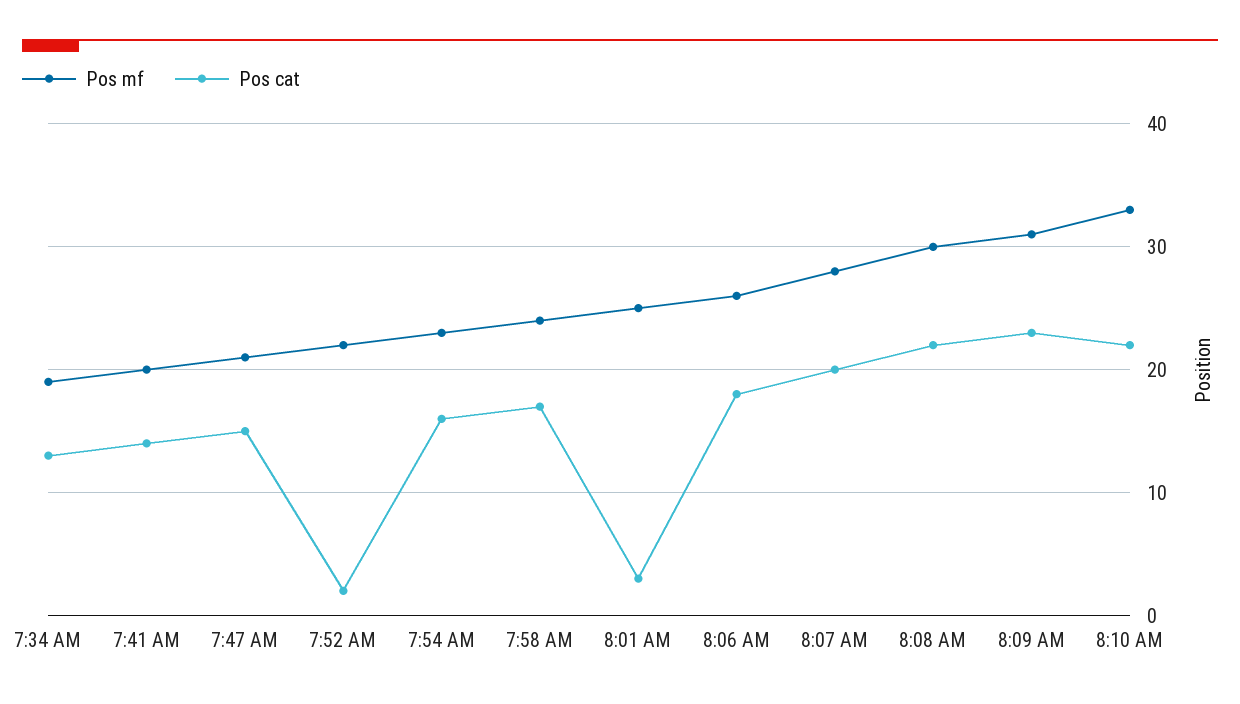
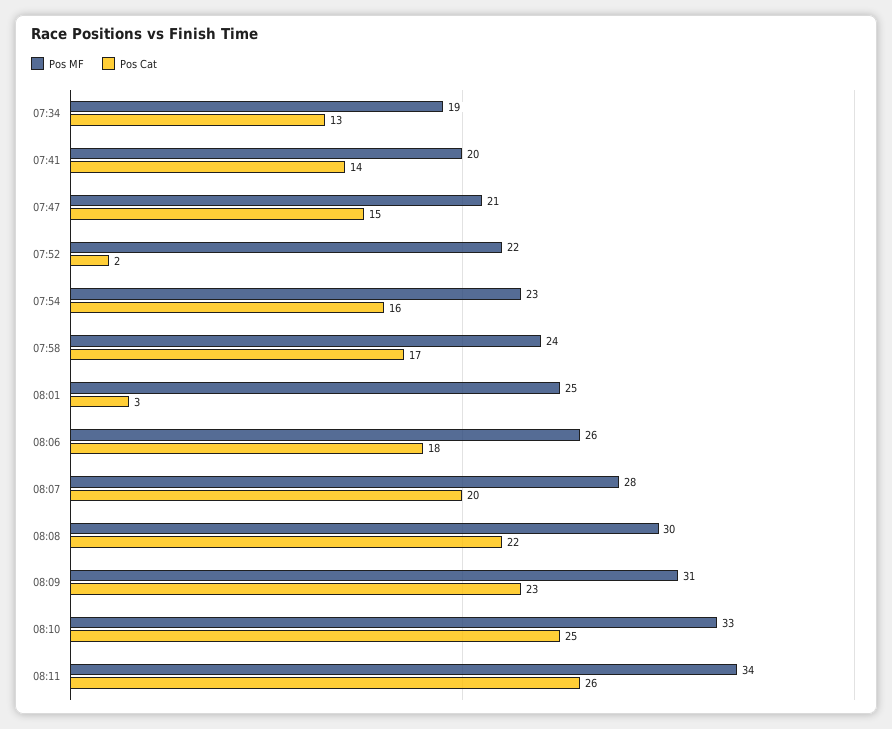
Pos cat, 8:10 AM: 22 -> 25
Pos mf, 08:11: none -> 34
Pos cat, 08:11: none -> 26

